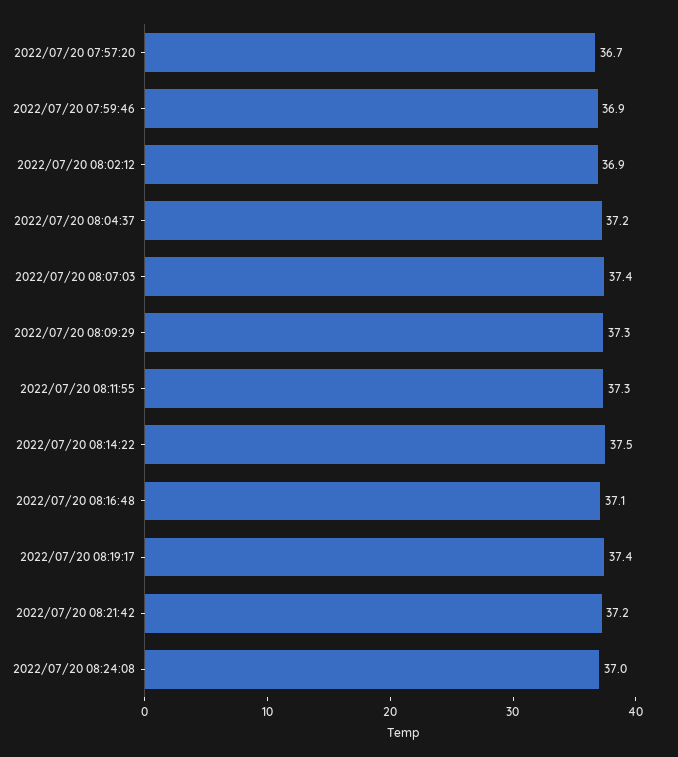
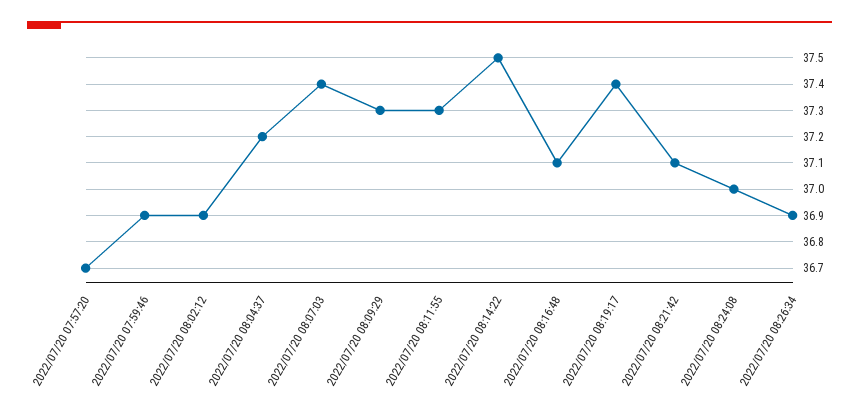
2022/07/20 08:21:42: 37.2 -> 37.1
2022/07/20 08:26:34: none -> 36.9

